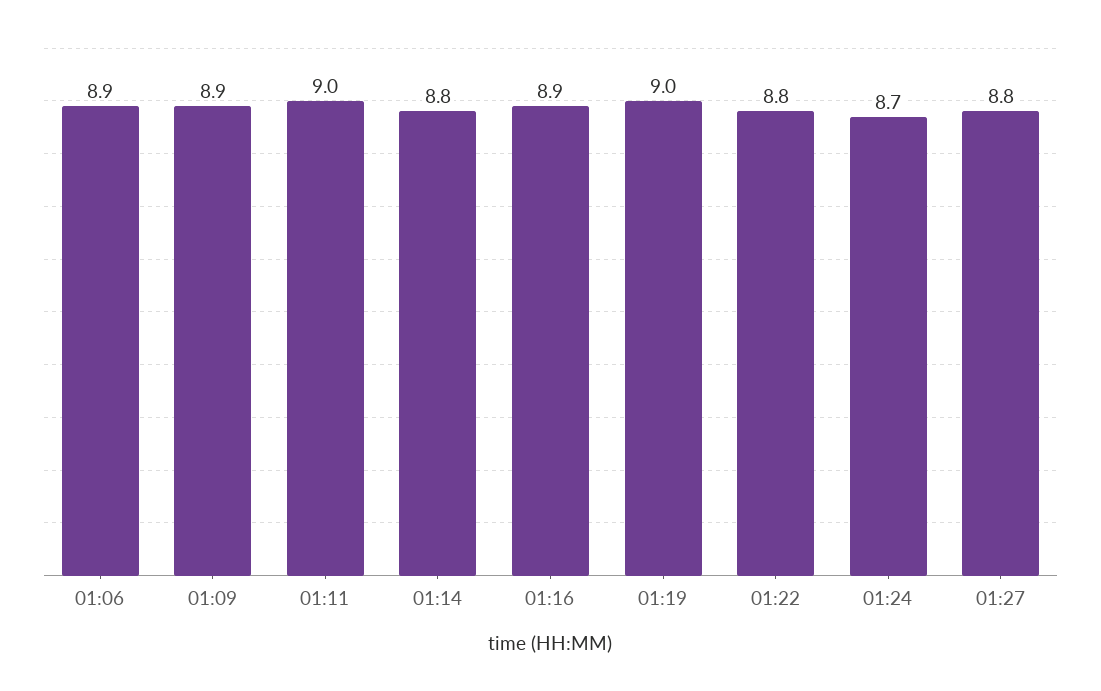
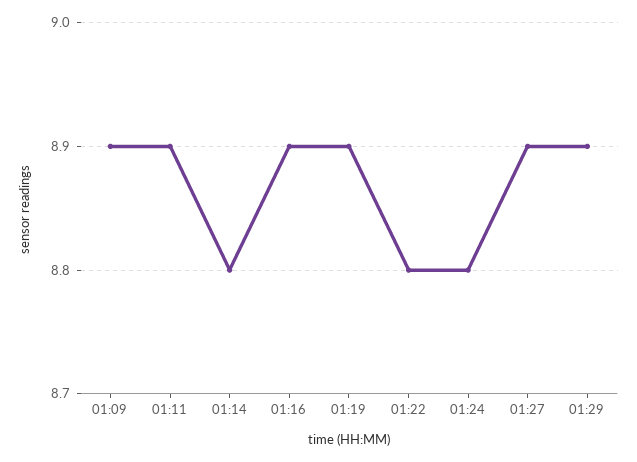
01:06: 8.9 -> none
01:11: 9 -> 8.9
01:19: 9 -> 8.9
01:24: 8.7 -> 8.8
01:27: 8.8 -> 8.9
01:29: none -> 8.9

